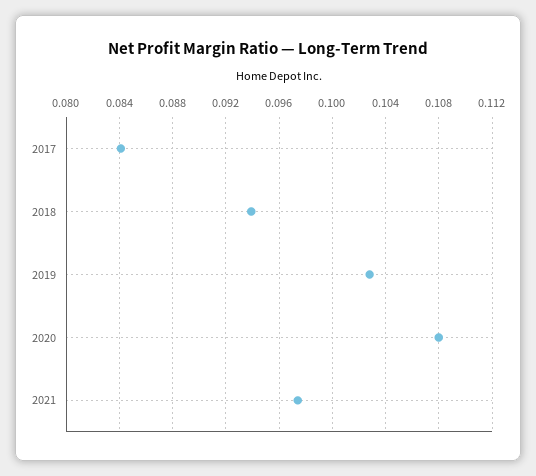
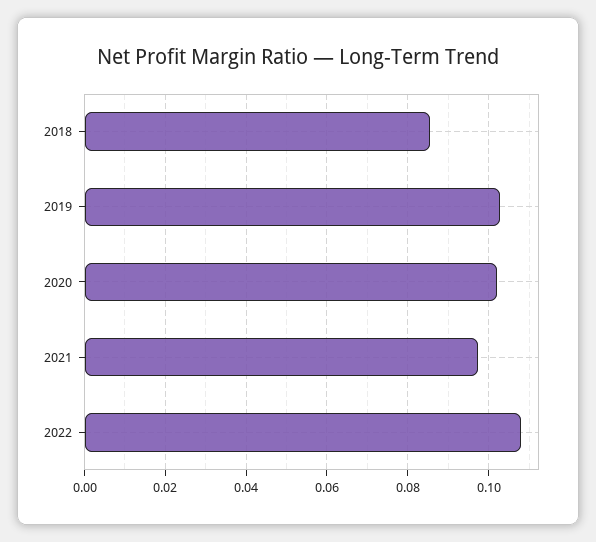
2017: 0.084 -> none
2018: 0.094 -> 0.086
2020: 0.108 -> 0.102
2022: none -> 0.108

